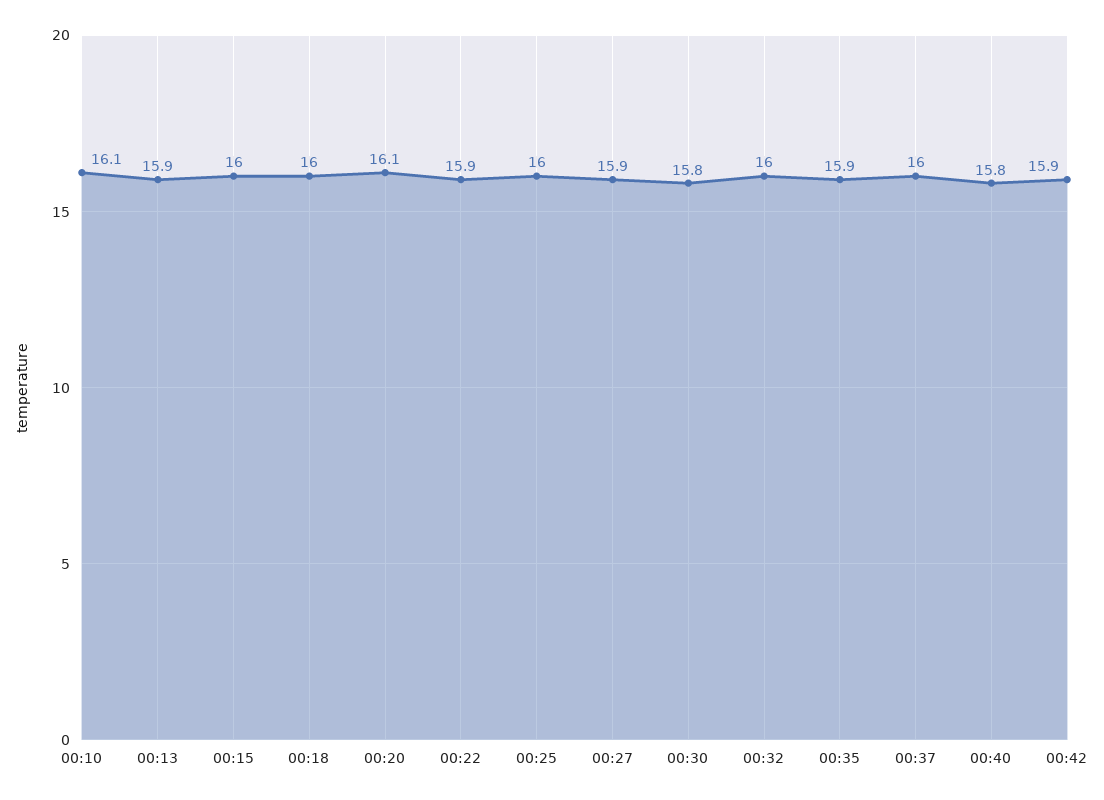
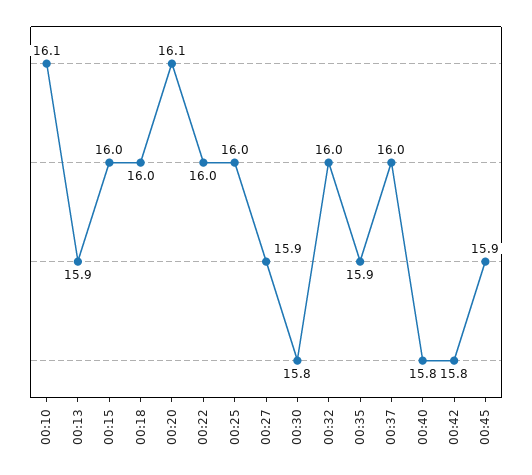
00:22: 15.9 -> 16
00:42: 15.9 -> 15.8
00:45: none -> 15.9

